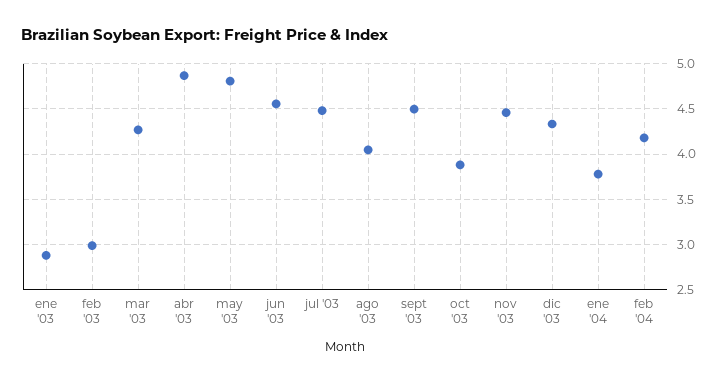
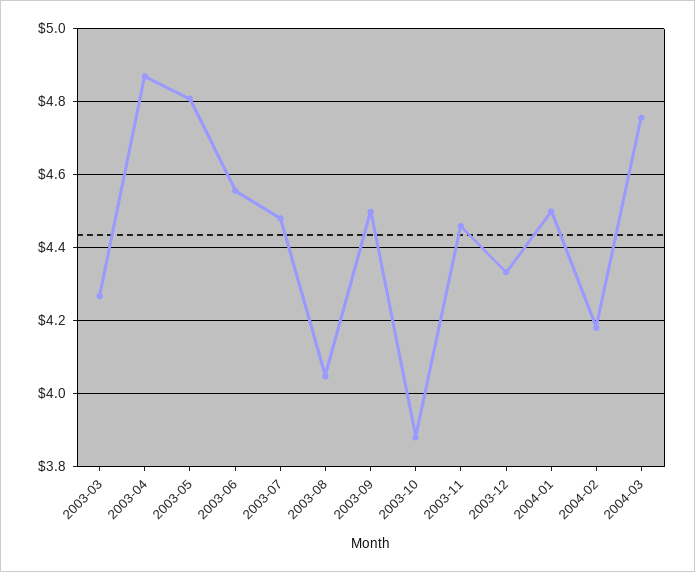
ene '03: 2.9 -> none
feb '03: 3 -> none
ene '04: 3.8 -> 4.5
2004-03: none -> 4.76

